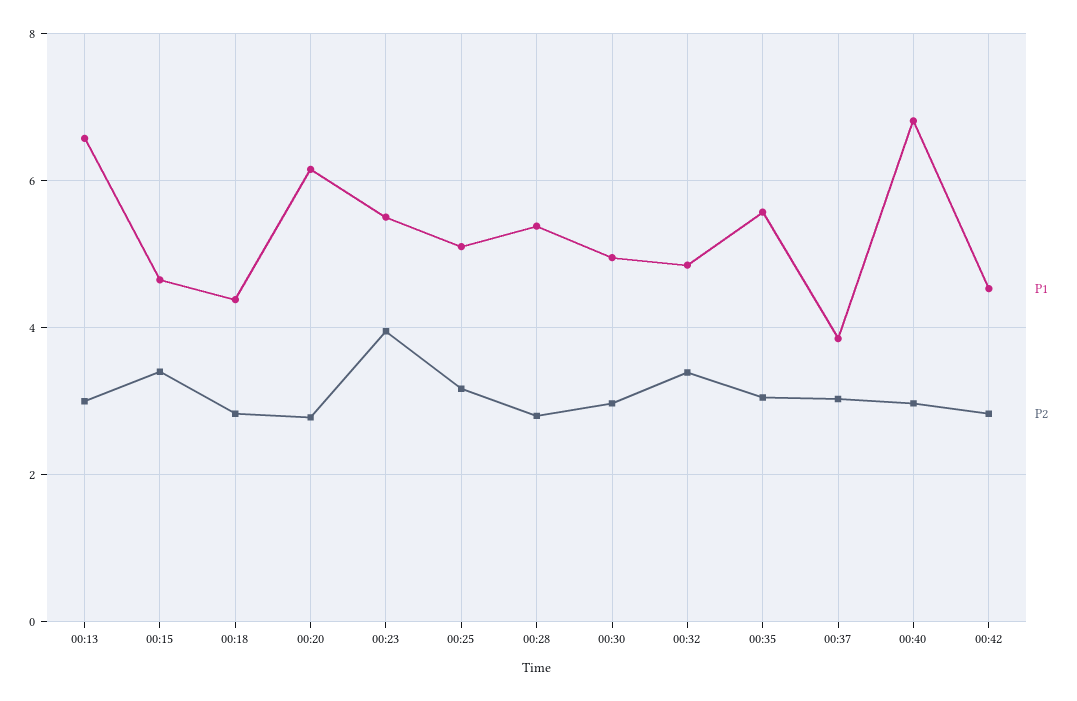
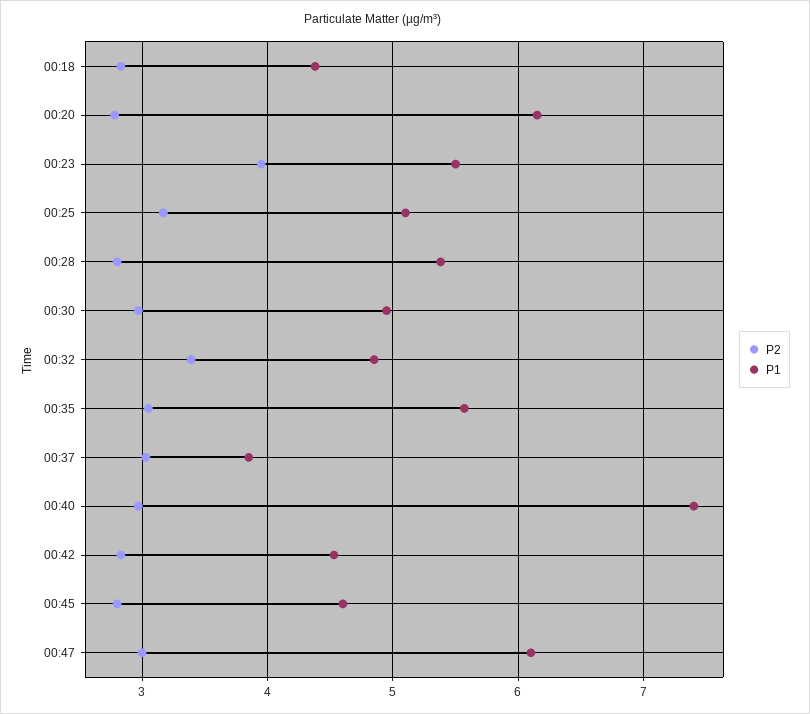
P1, 00:13: 6.6 -> none
P2, 00:13: 3 -> none
P1, 00:15: 4.6 -> none
P2, 00:15: 3.4 -> none
P1, 00:40: 6.8 -> 7.4
P2, 00:45: none -> 2.8
P1, 00:45: none -> 4.6
P2, 00:47: none -> 3
P1, 00:47: none -> 6.1

